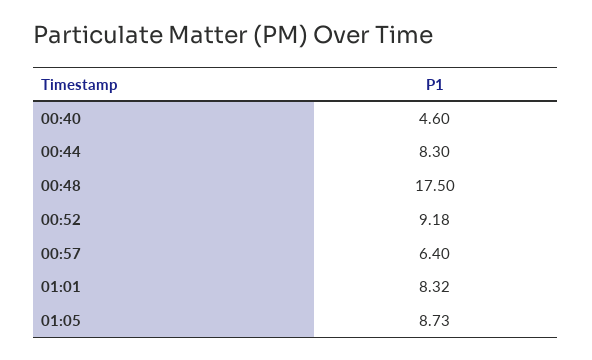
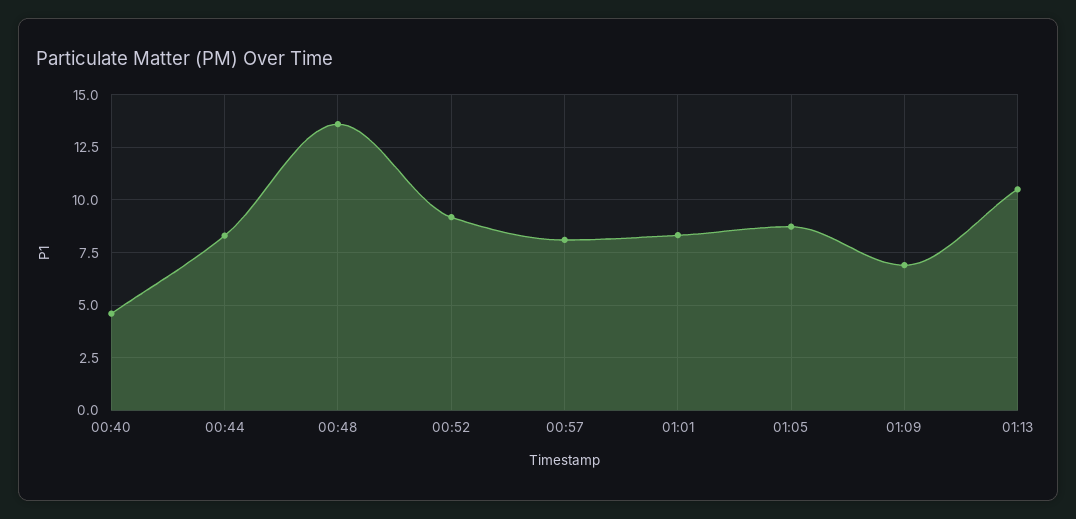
00:48: 17.5 -> 13.5
00:57: 6.4 -> 8
01:09: none -> 7
01:13: none -> 10.5

